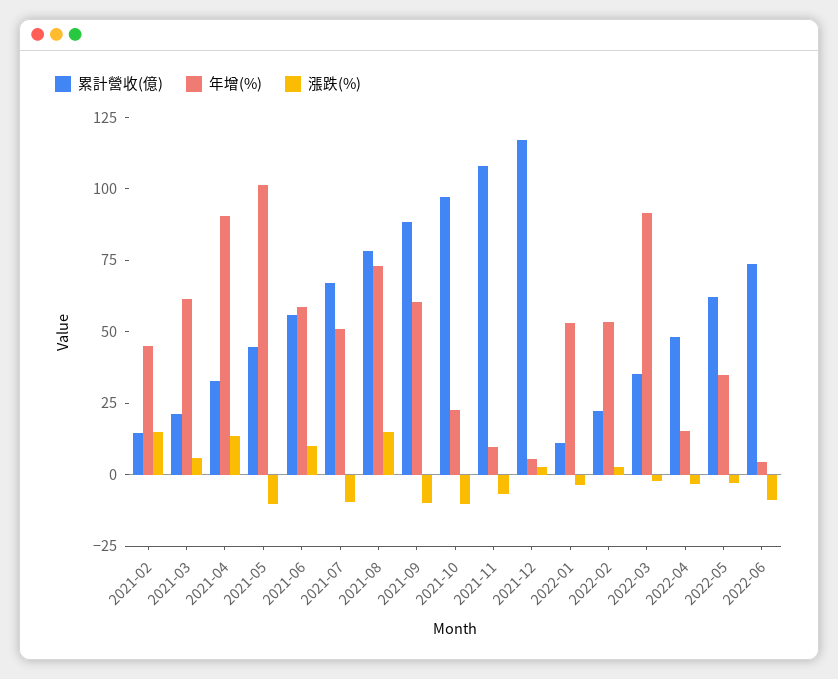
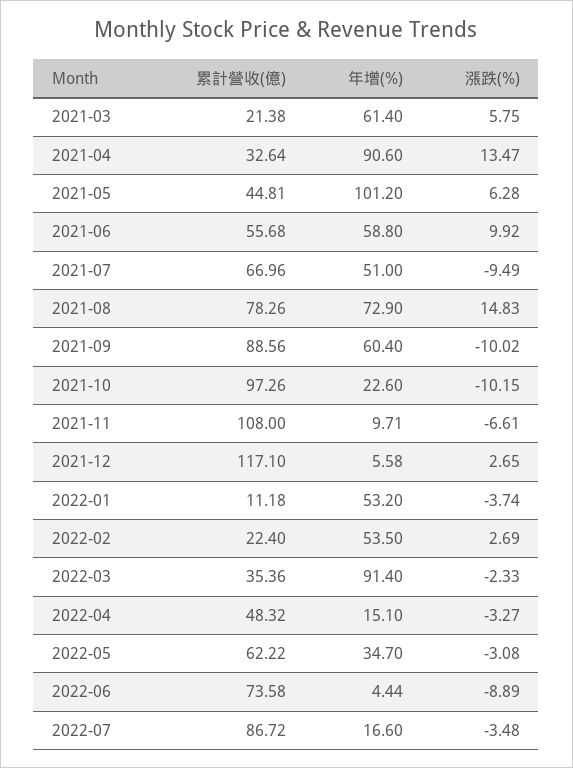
累計營收(億), 2021-02: 15 -> none
年增(%), 2021-02: 45 -> none
漲跌(%), 2021-02: 15 -> none
漲跌(%), 2021-05: -10 -> 6.28
累計營收(億), 2022-07: none -> 86.72
年增(%), 2022-07: none -> 16.6
漲跌(%), 2022-07: none -> -3.48

